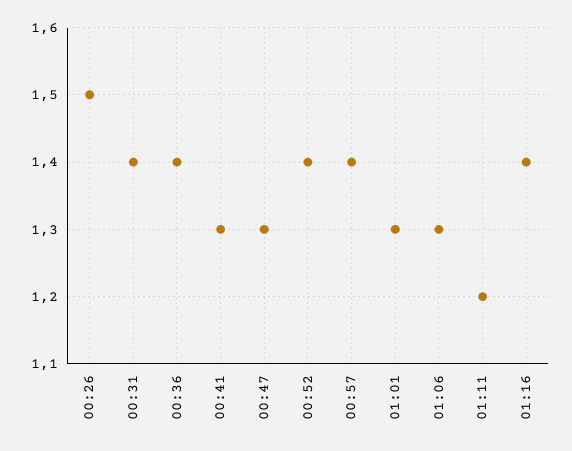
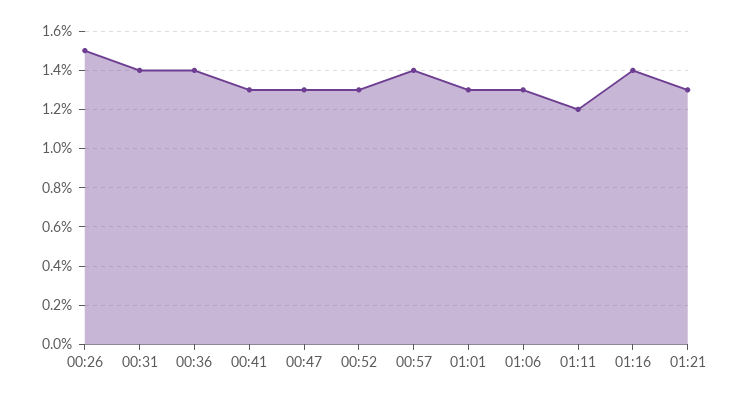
00:52: 1.4 -> 1.3
01:21: none -> 1.3

